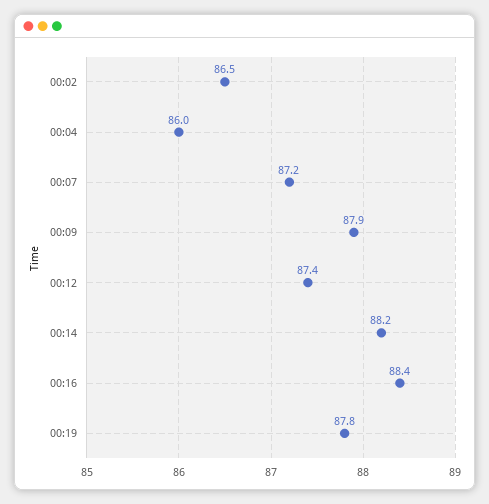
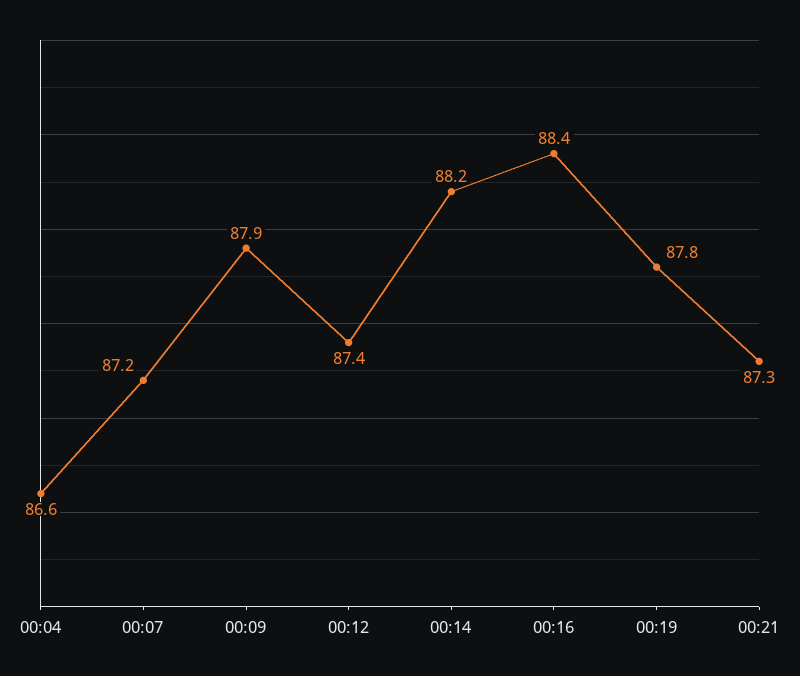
00:02: 86.5 -> none
00:04: 86 -> 86.6
00:21: none -> 87.3

